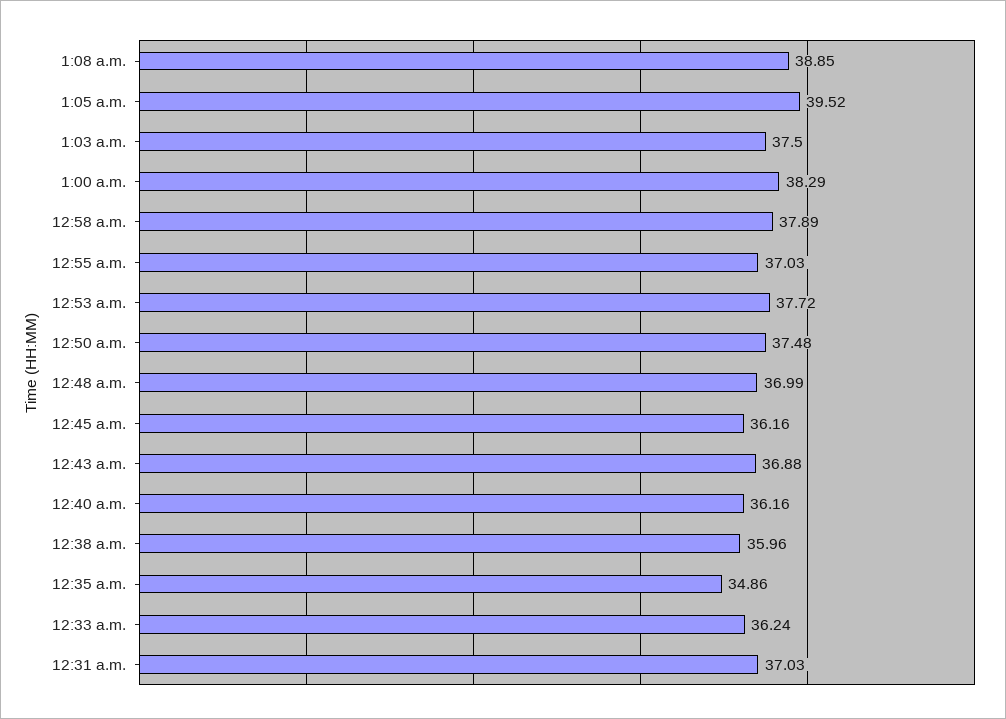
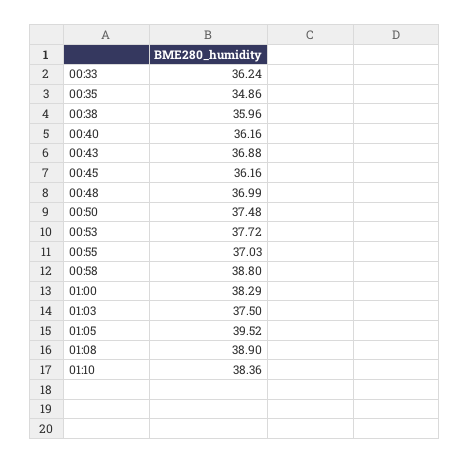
1:08 a.m.: 38.85 -> 38.9
12:58 a.m.: 37.89 -> 38.8
12:31 a.m.: 37.03 -> none
01:10: none -> 38.36

